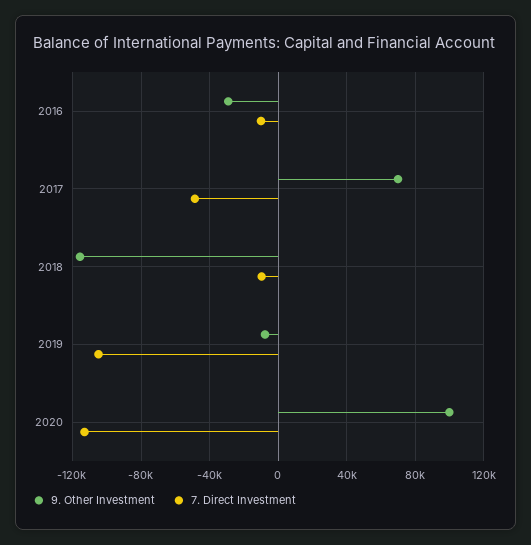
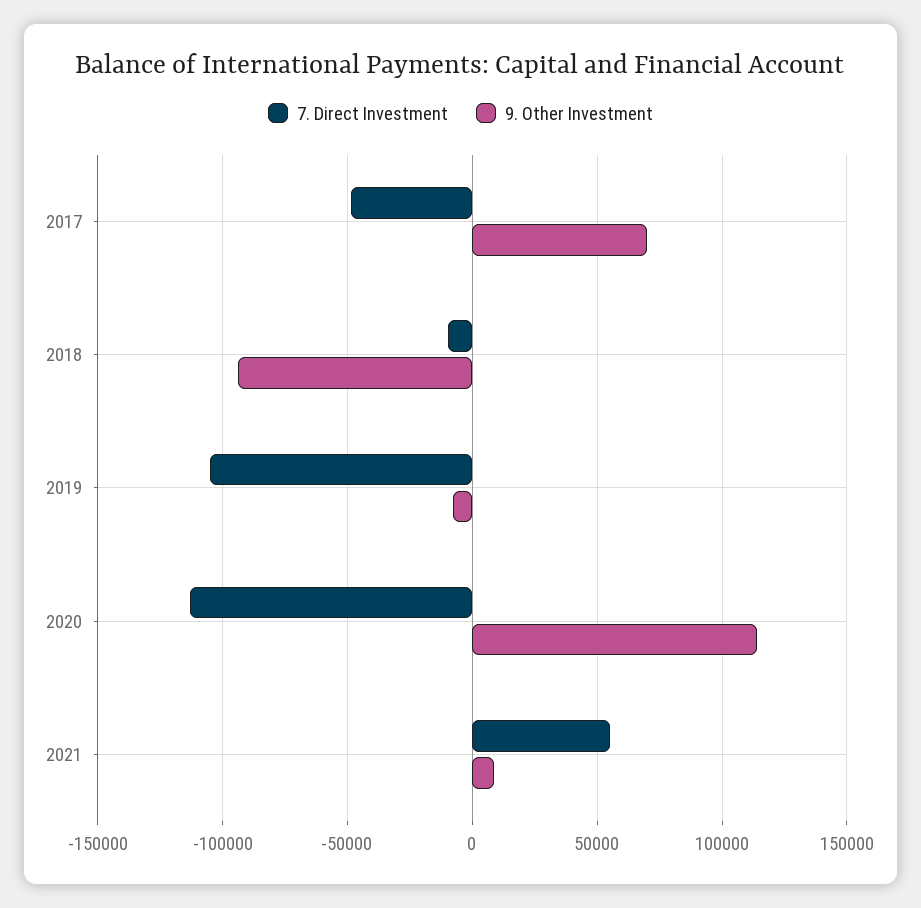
9. Other Investment, 2016: -30000 -> none
7. Direct Investment, 2016: -10000 -> none
9. Other Investment, 2018: -115000 -> -95000
9. Other Investment, 2020: 100000 -> 115000
7. Direct Investment, 2021: none -> 55000
9. Other Investment, 2021: none -> 10000

